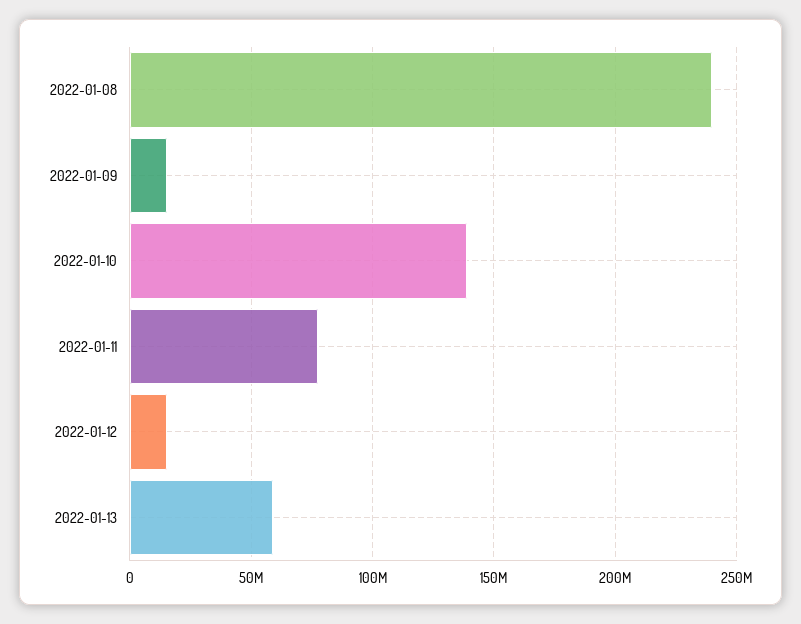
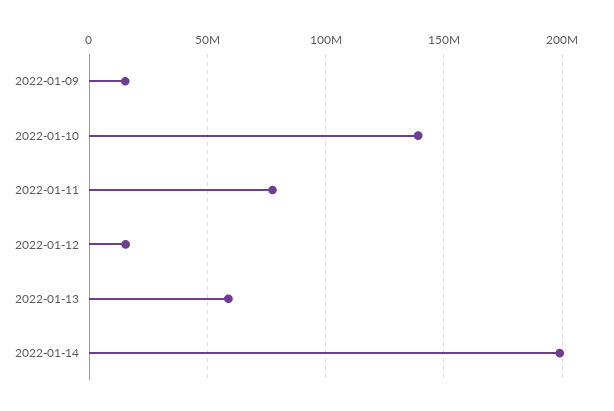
2022-01-08: 240000000 -> none
2022-01-14: none -> 200000000

